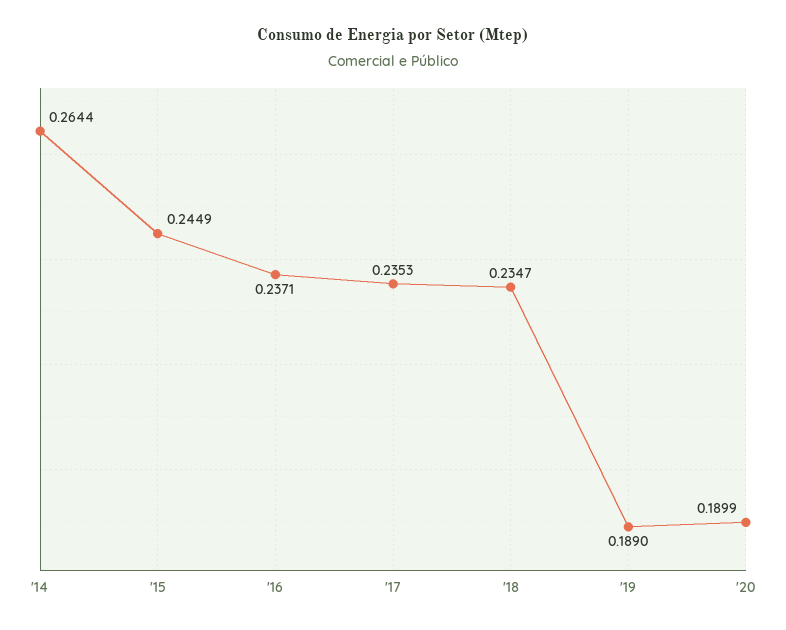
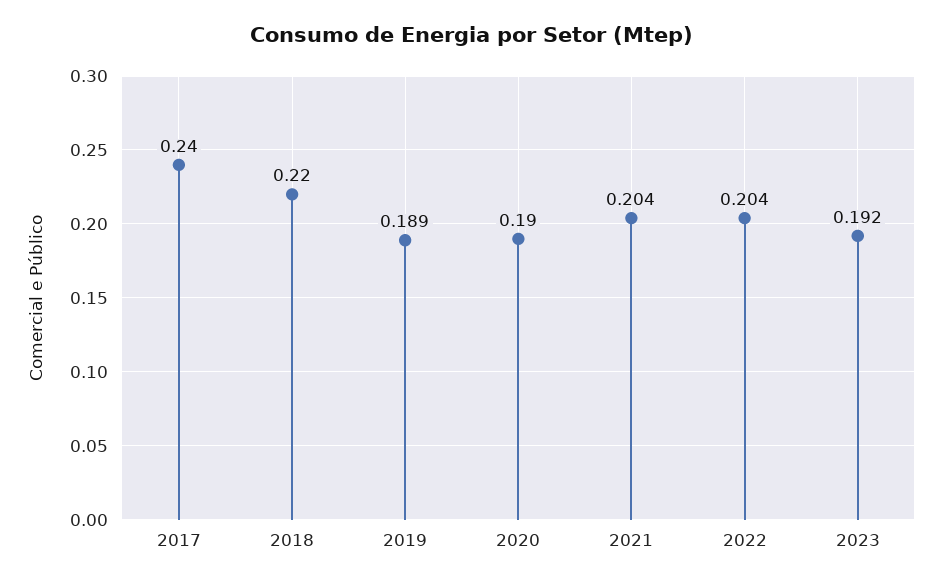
'14: 0.2644 -> none
'15: 0.2449 -> none
'16: 0.2371 -> none
'17: 0.2353 -> 0.24
'18: 0.2347 -> 0.22
2021: none -> 0.204
2022: none -> 0.204
2023: none -> 0.192

